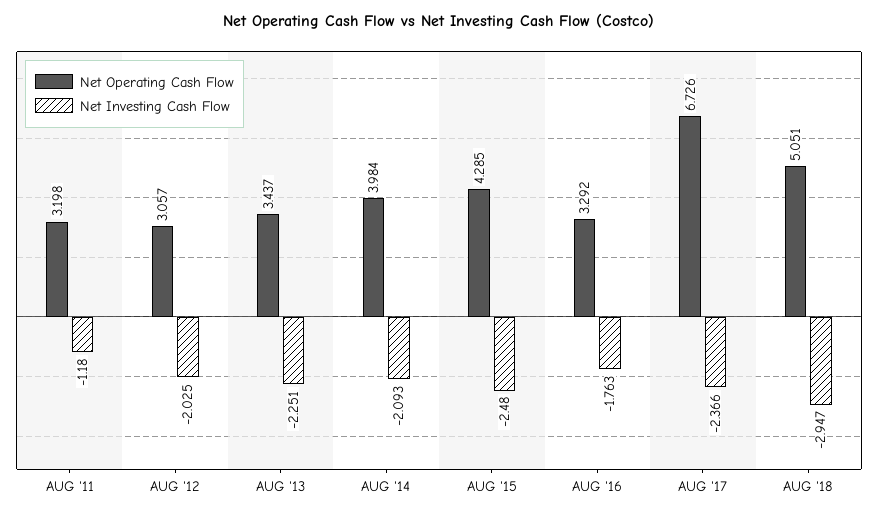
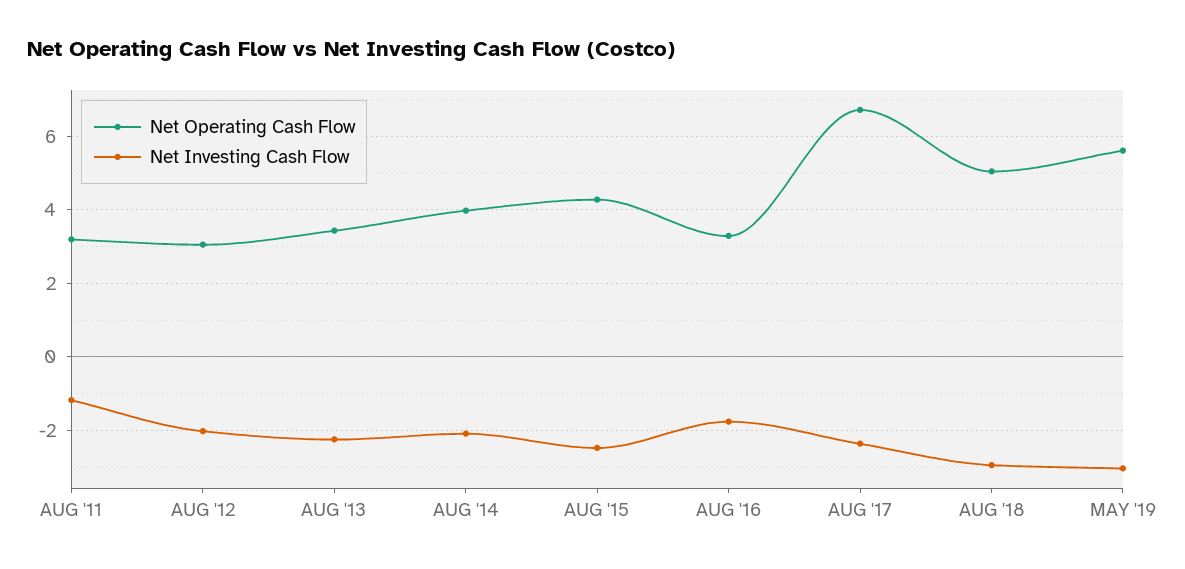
Net Operating Cash Flow, MAY '19: none -> 5.6
Net Investing Cash Flow, MAY '19: none -> -3

